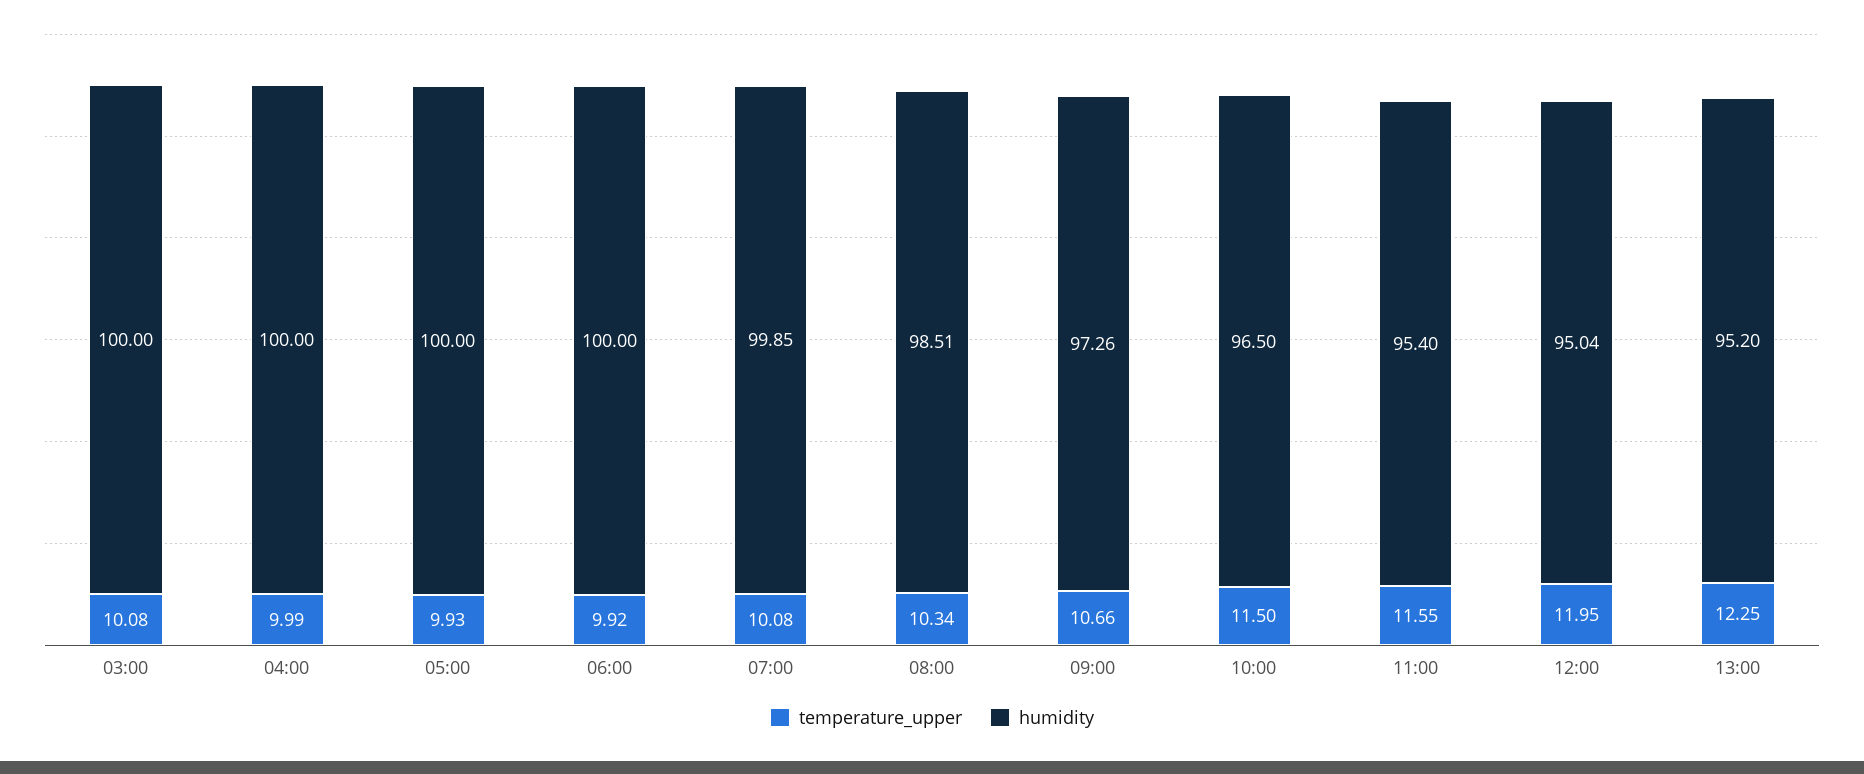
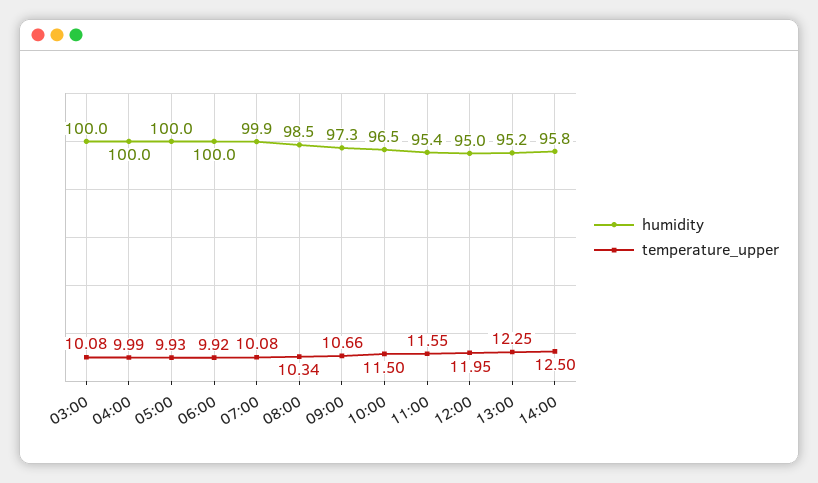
humidity, 14:00: none -> 95.8
temperature_upper, 14:00: none -> 12.5

